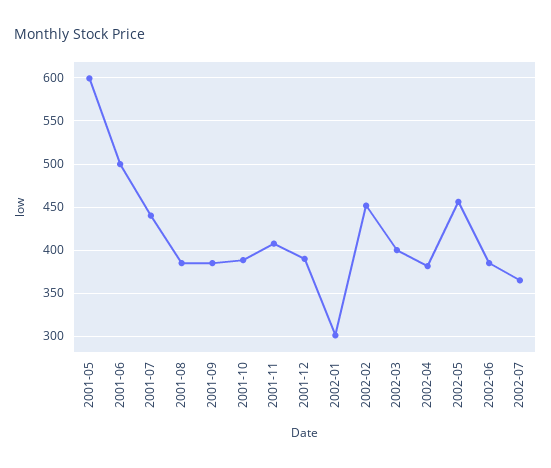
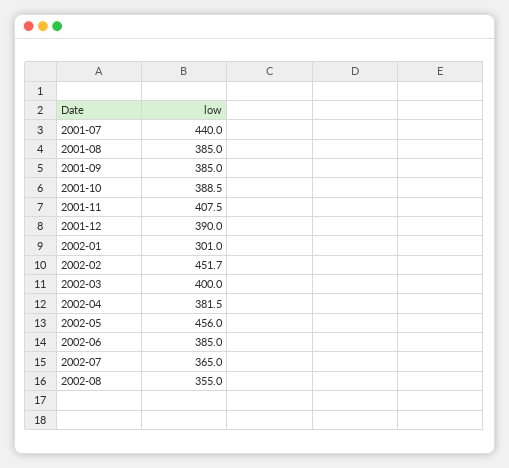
2001-05: 600 -> none
2001-06: 500 -> none
2002-08: none -> 355

